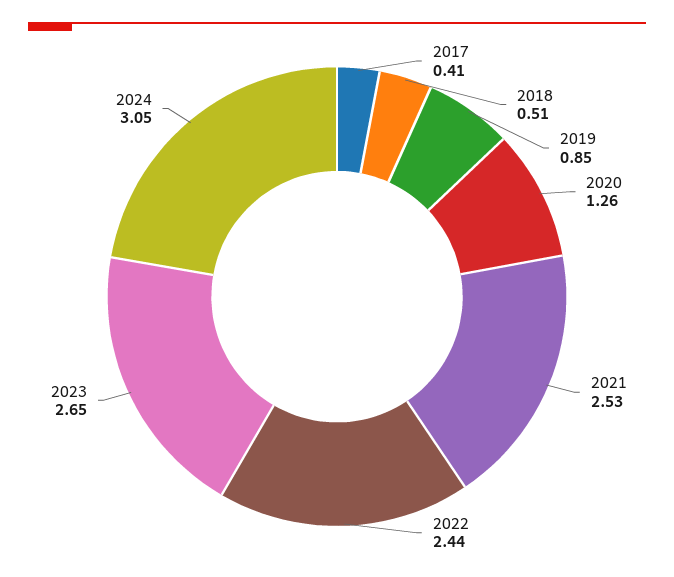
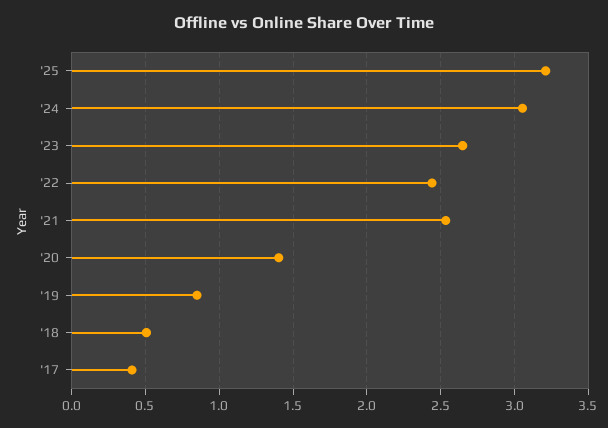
2020: 1.26 -> 1.4
'25: none -> 3.2

